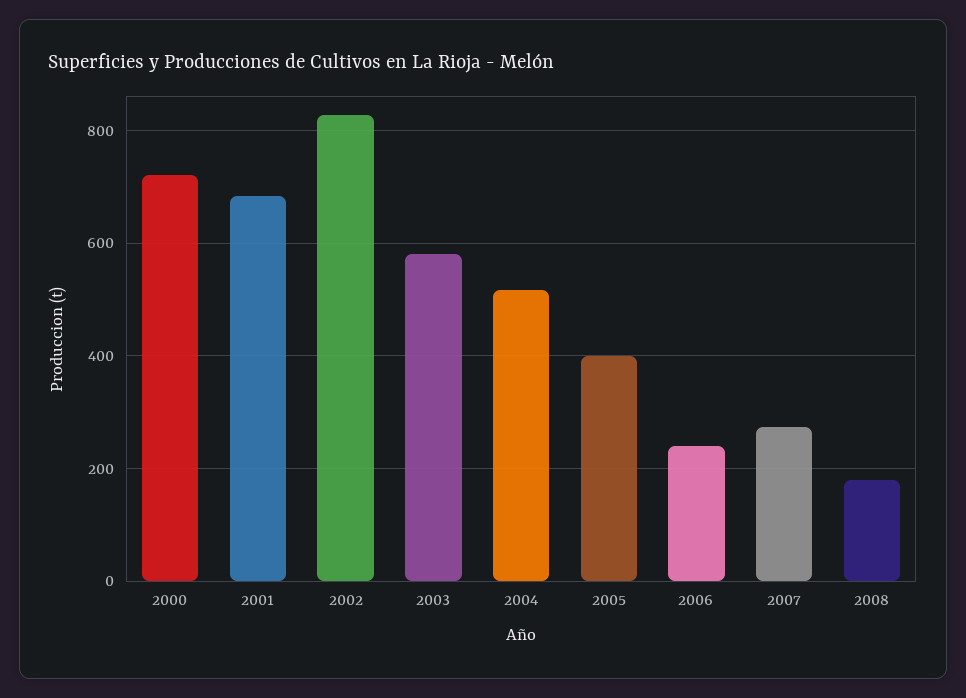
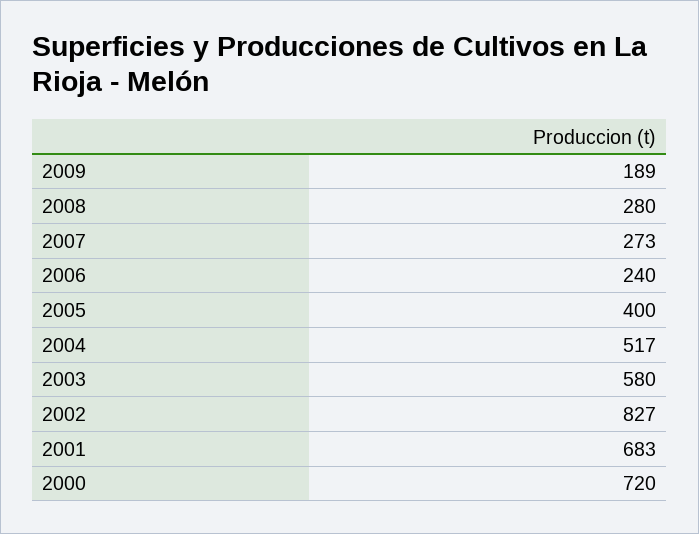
2008: 180 -> 280
2009: none -> 189

